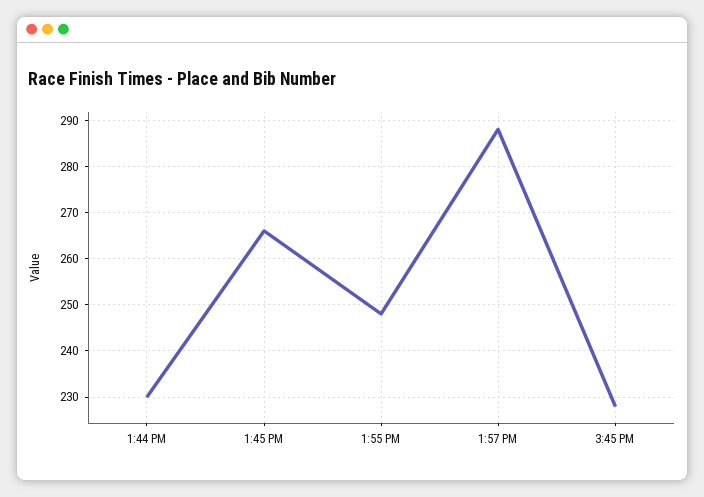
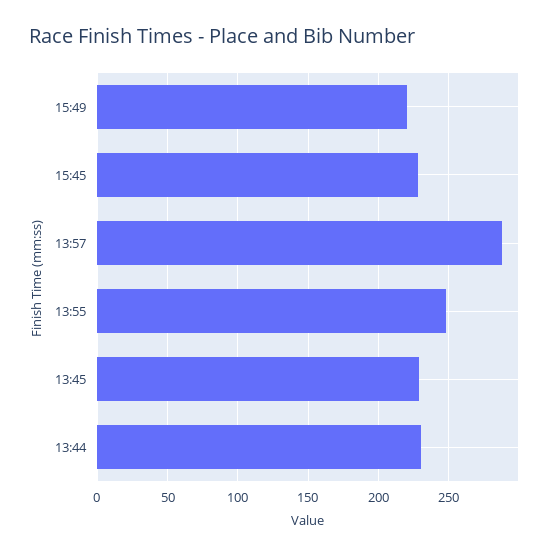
1:45 PM: 265 -> 230
15:49: none -> 220

